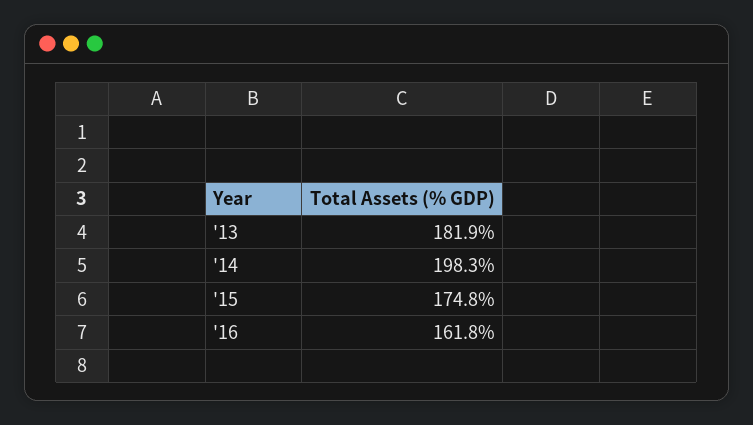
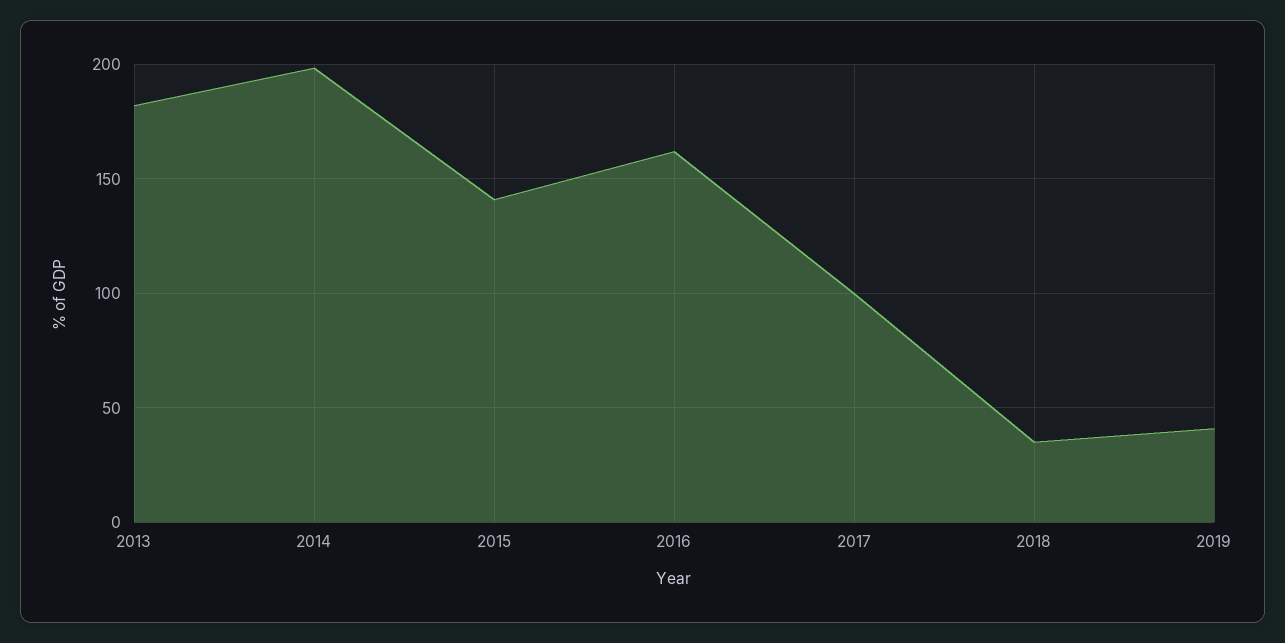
'15: 174.8 -> 140
2017: none -> 100
2018: none -> 35
2019: none -> 40

